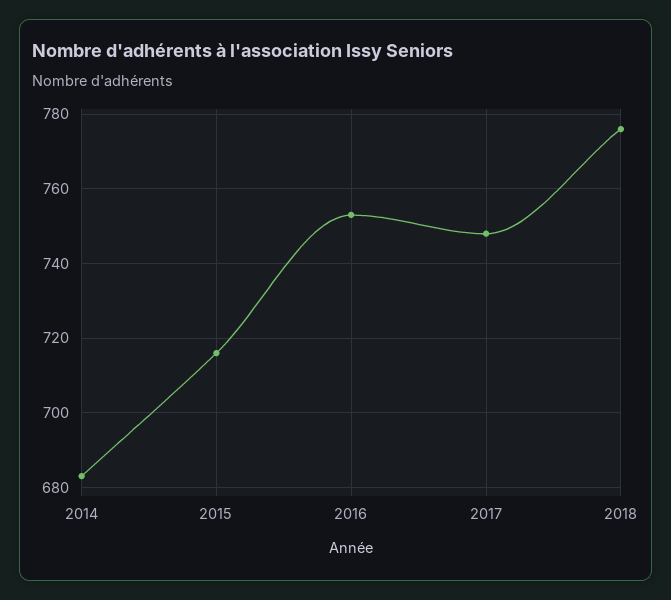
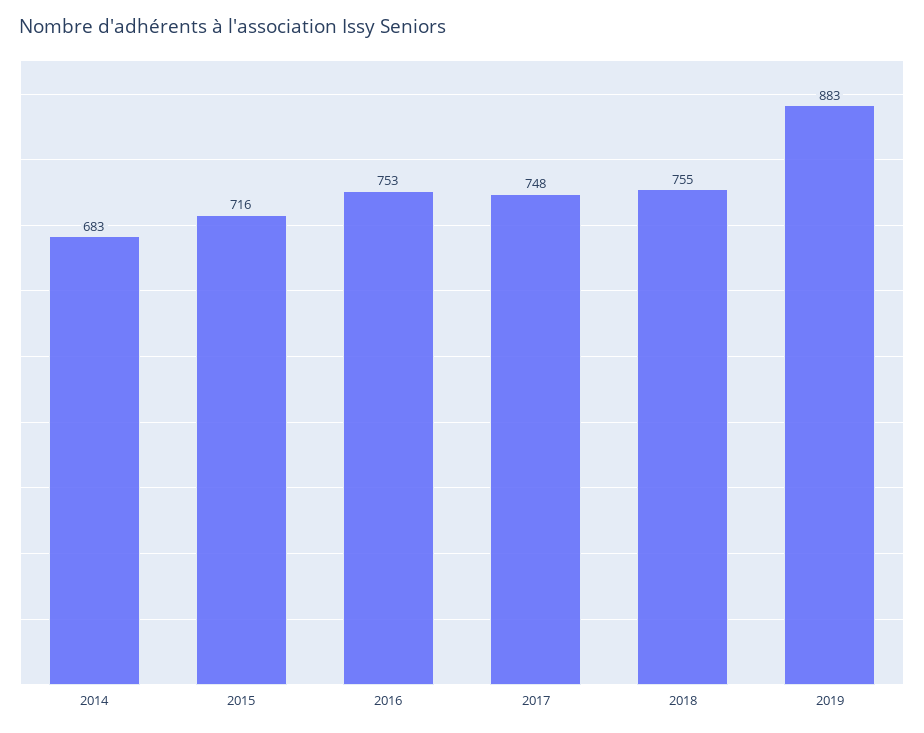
2018: 775 -> 755
2019: none -> 883

